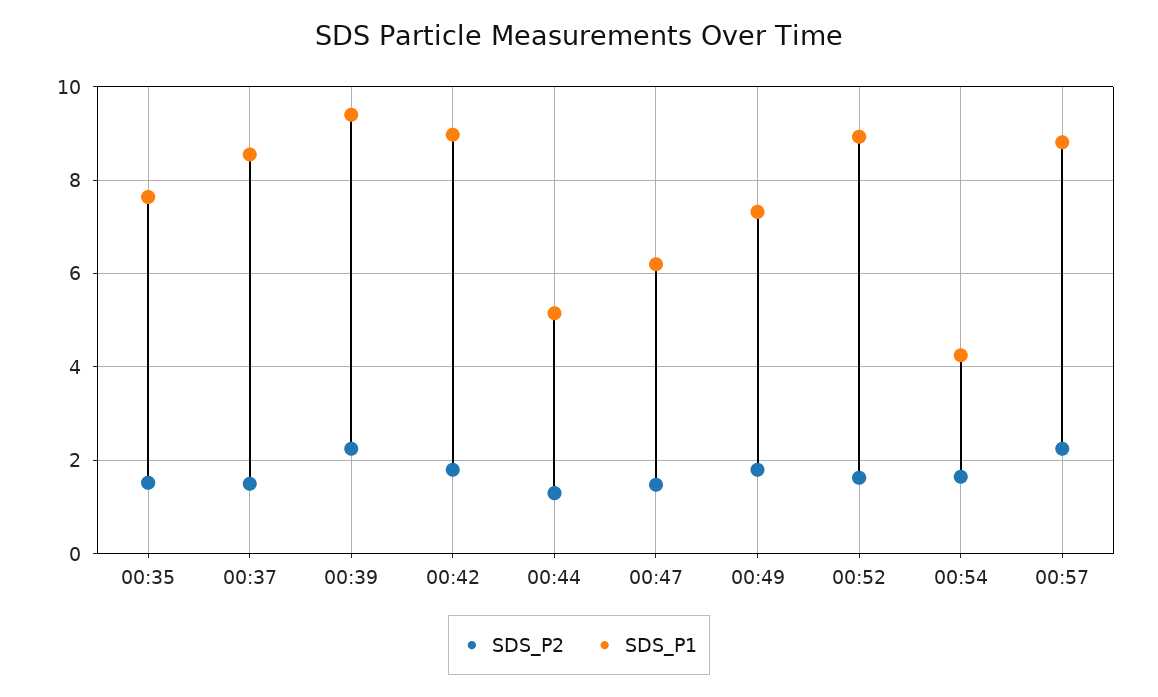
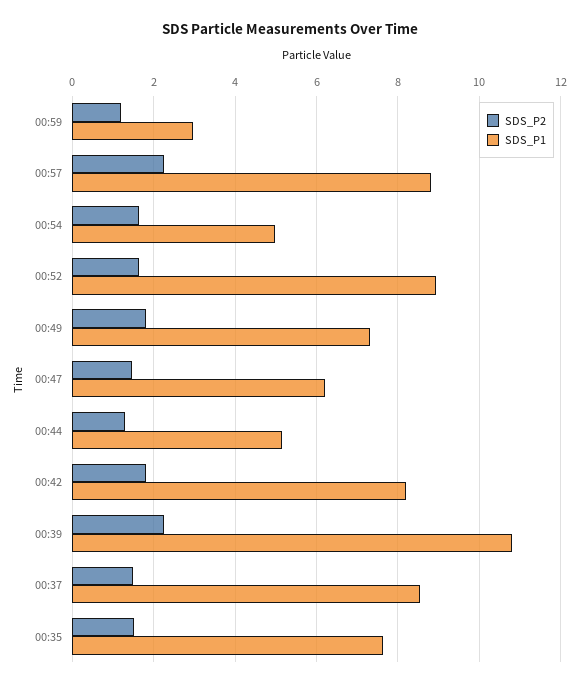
SDS_P1, 00:39: 9.4 -> 10.8
SDS_P1, 00:42: 9 -> 8.2
SDS_P1, 00:54: 4.2 -> 5
SDS_P2, 00:59: none -> 1.2
SDS_P1, 00:59: none -> 3

